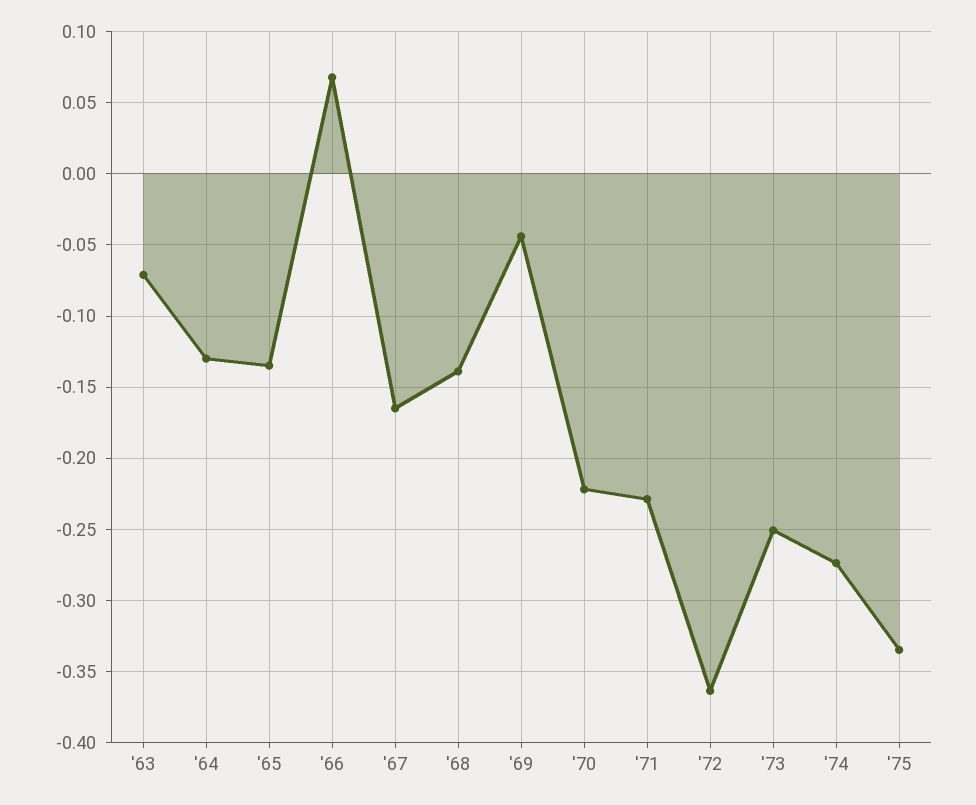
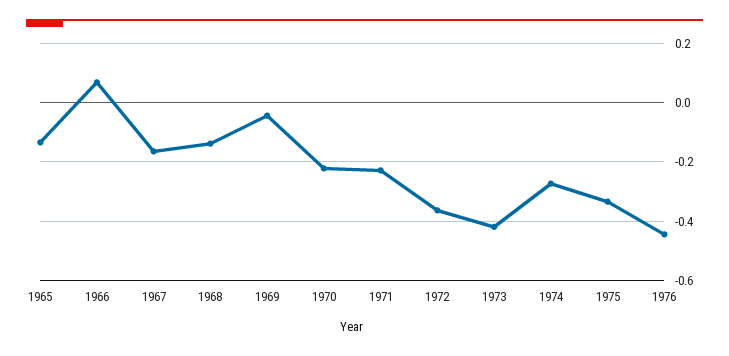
'63: -0.07 -> none
'64: -0.13 -> none
'73: -0.25 -> -0.425
1976: none -> -0.45

